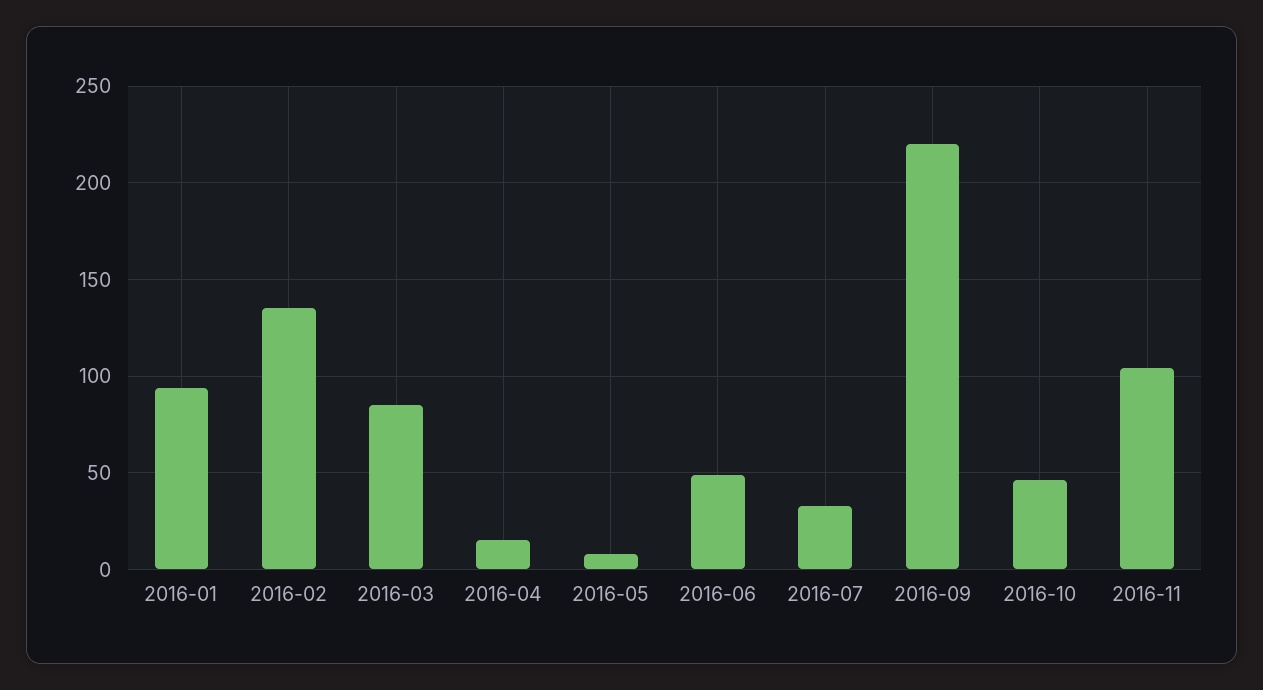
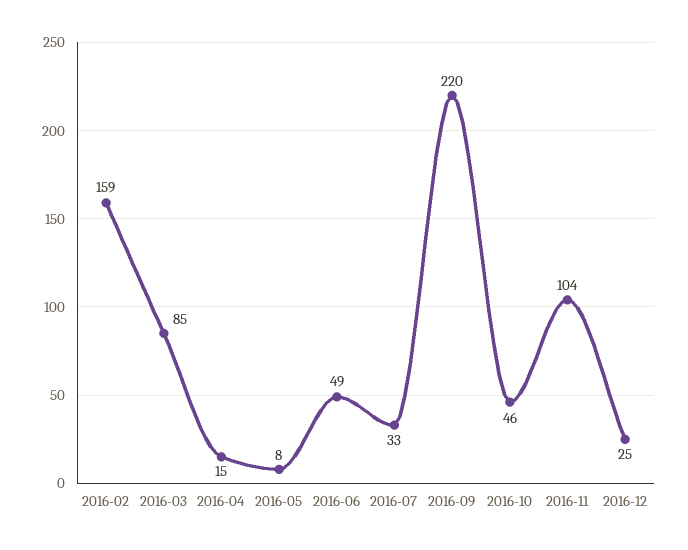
2016-01: 95 -> none
2016-02: 135 -> 159
2016-12: none -> 25

